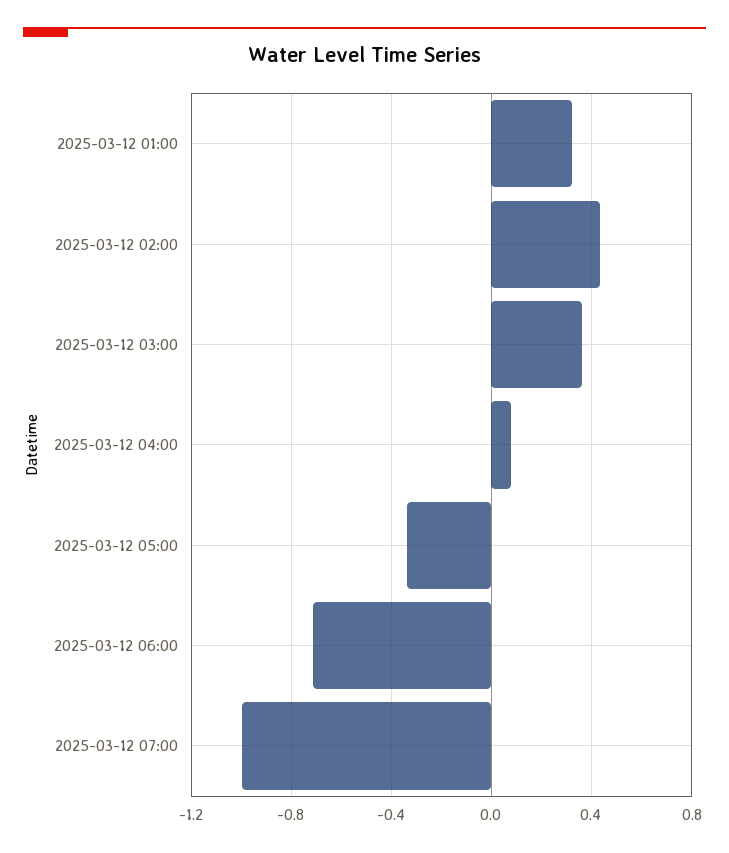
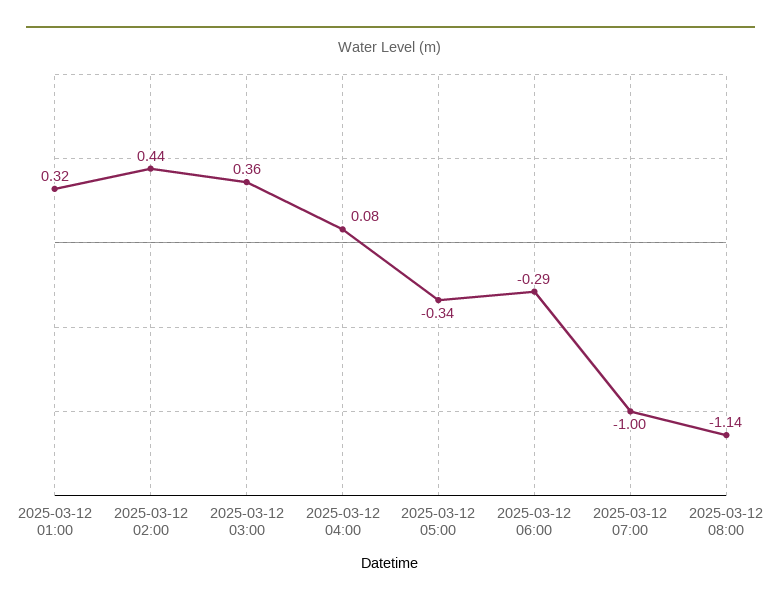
2025-03-12 06:00: -0.7 -> -0.29
2025-03-12 08:00: none -> -1.14

